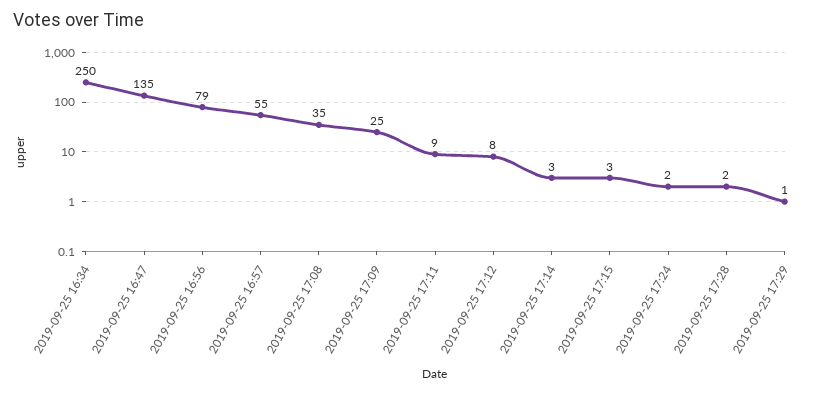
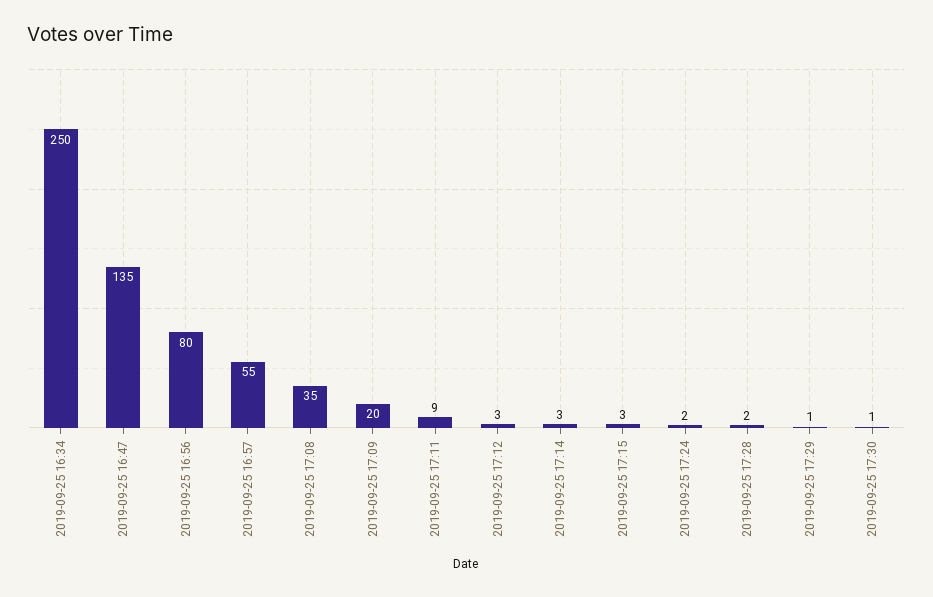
2019-09-25 16:56: 79 -> 80
2019-09-25 17:09: 25 -> 20
2019-09-25 17:12: 8 -> 3
2019-09-25 17:30: none -> 1

